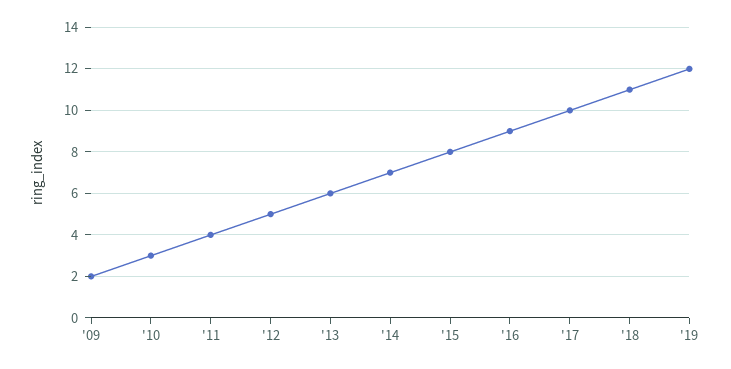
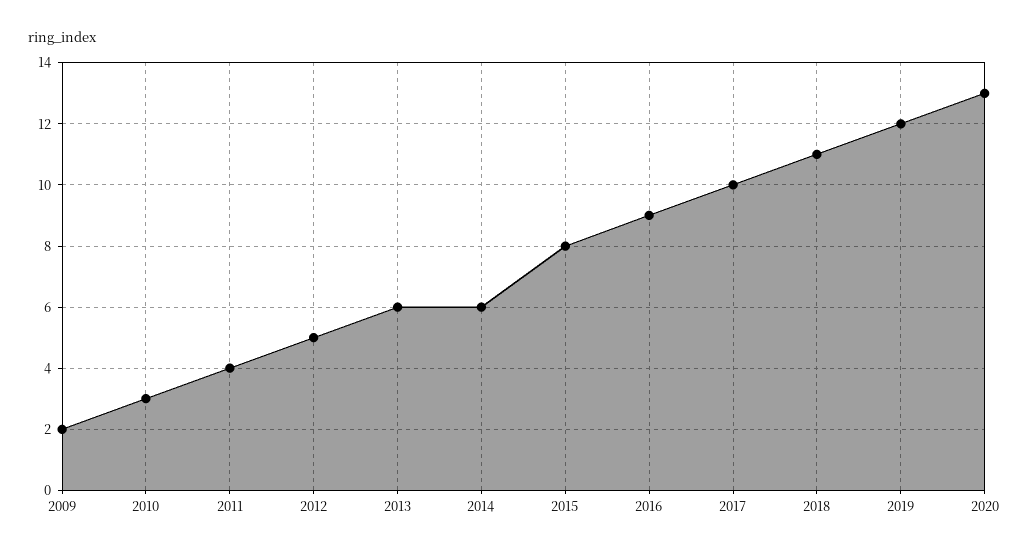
'14: 7 -> 6
2020: none -> 13

